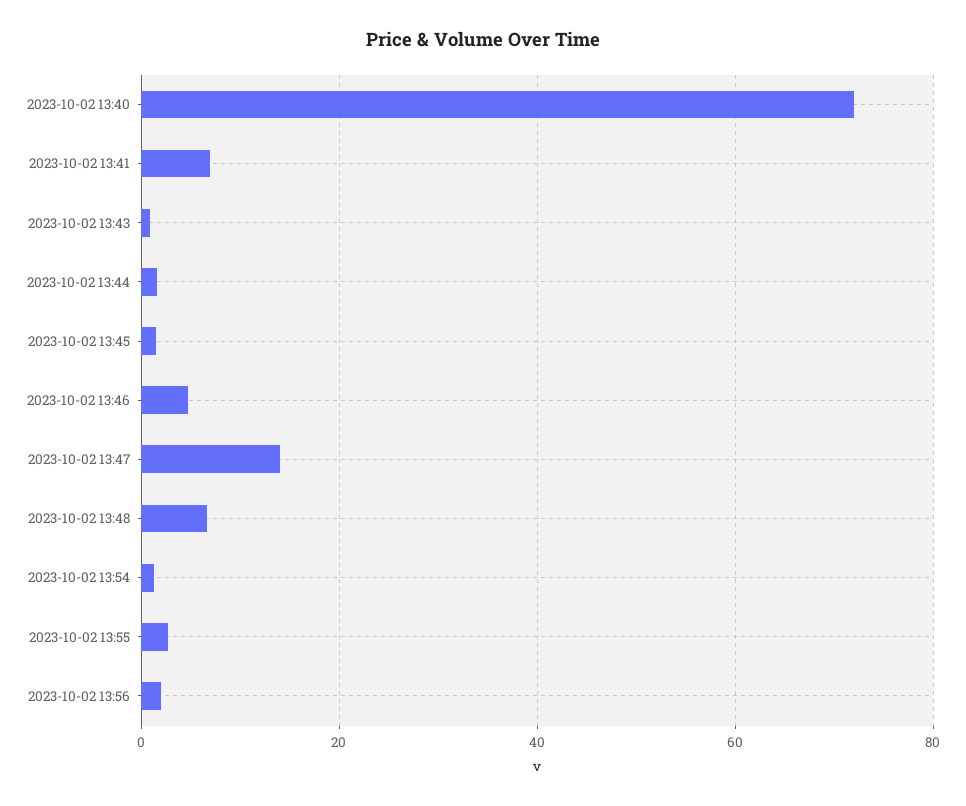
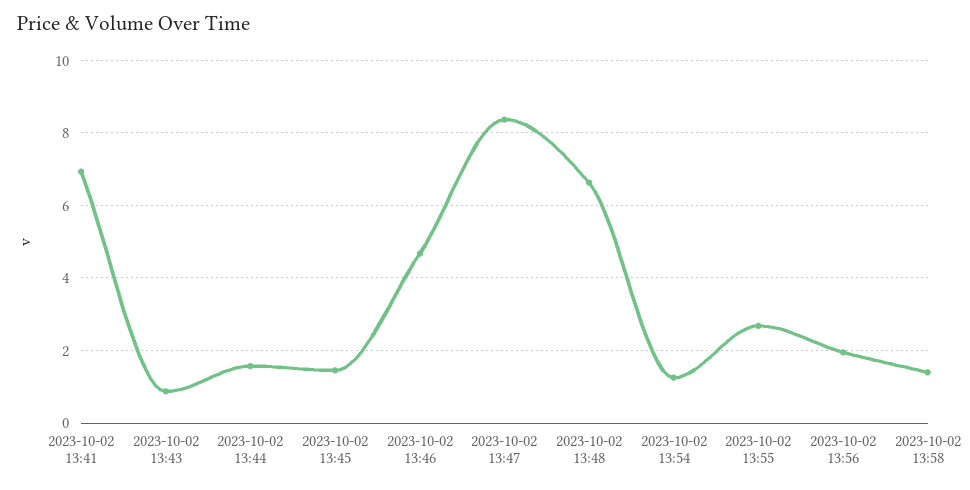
2023-10-02 13:40: 72 -> none
2023-10-02 13:47: 14 -> 8.4
2023-10-02 13:58: none -> 1.4

